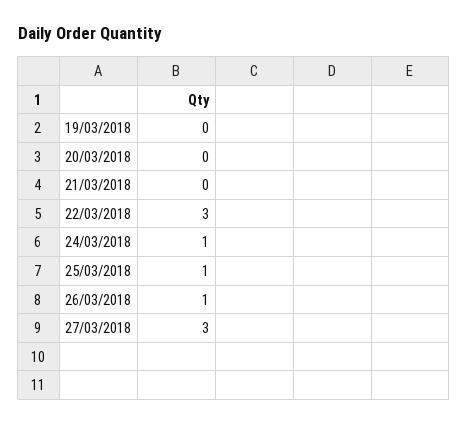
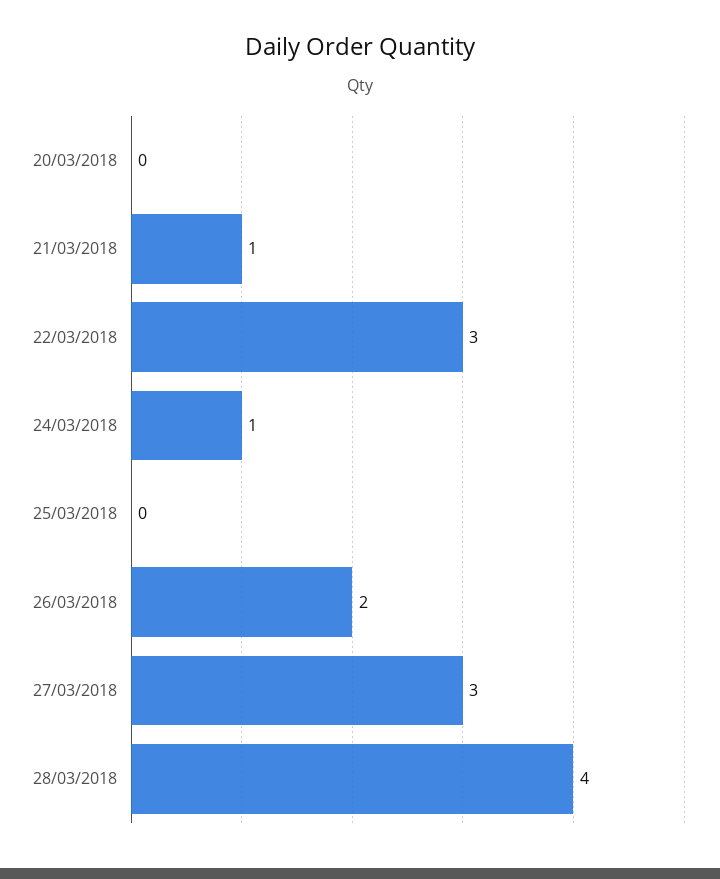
19/03/2018: 0 -> none
21/03/2018: 0 -> 1
25/03/2018: 1 -> 0
26/03/2018: 1 -> 2
28/03/2018: none -> 4

